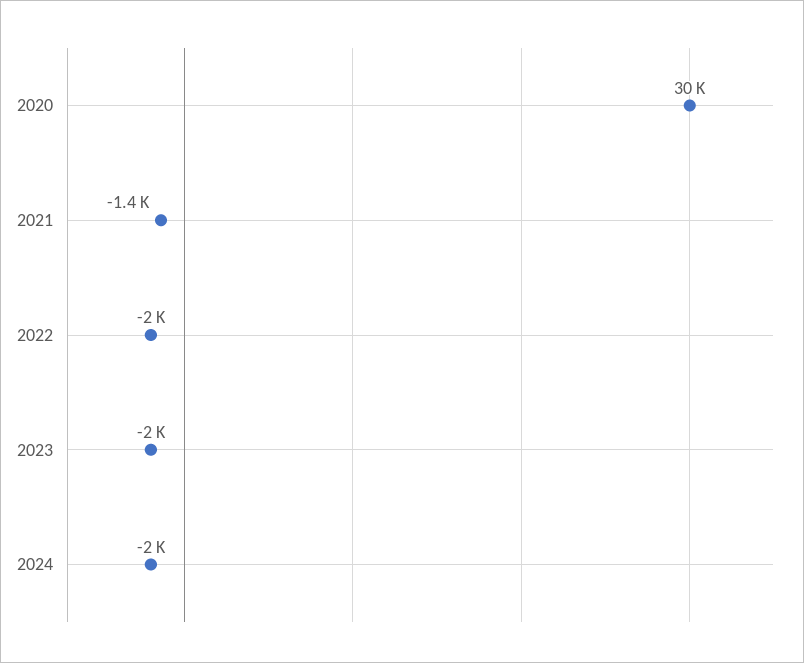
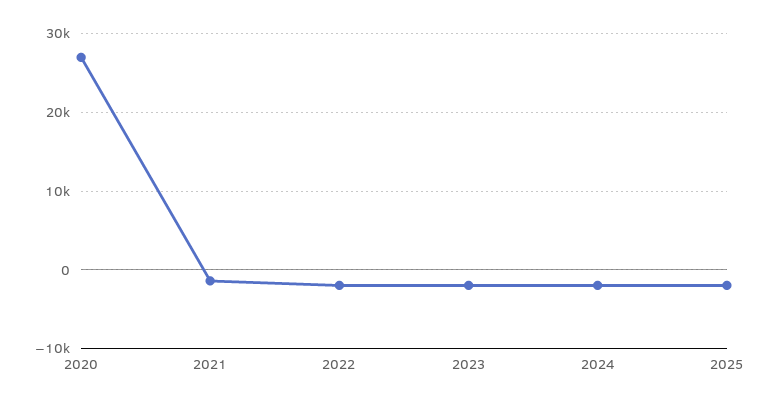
2020: 30000 -> 27000
2025: none -> -2000

